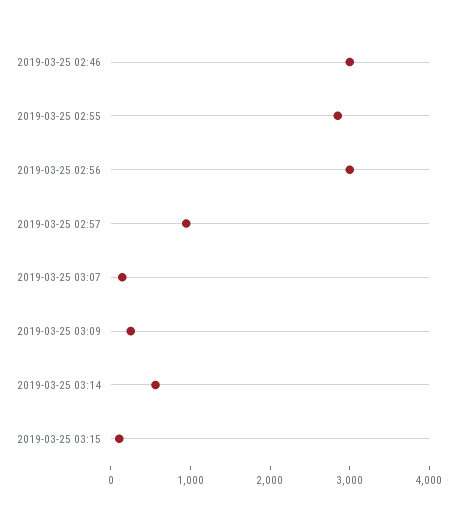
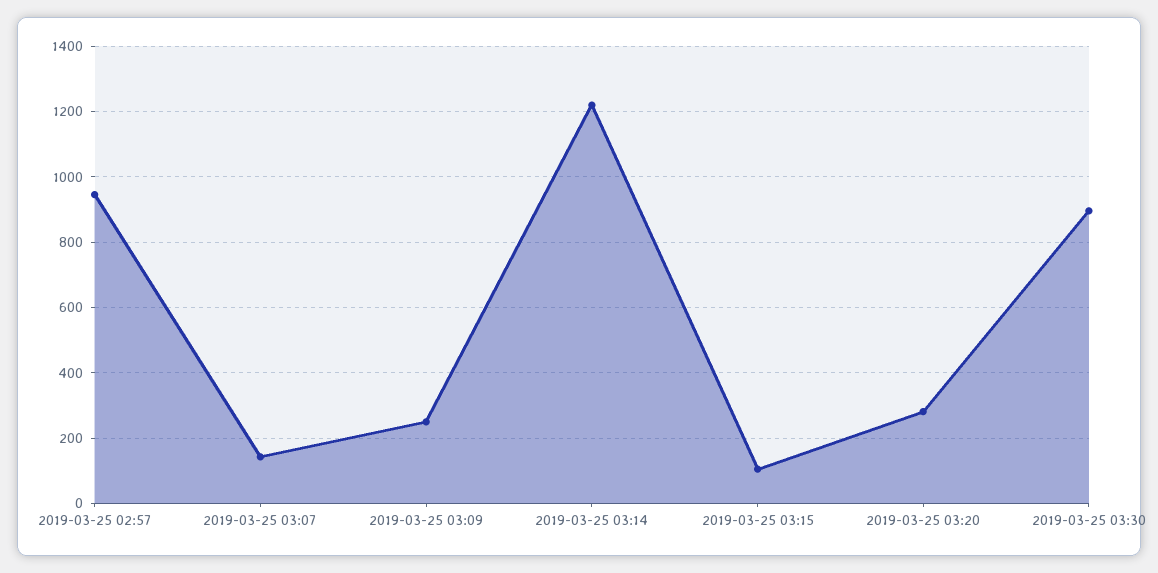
2019-03-25 02:46: 3000 -> none
2019-03-25 02:55: 2800 -> none
2019-03-25 02:56: 3000 -> none
2019-03-25 03:14: 600 -> 1220
2019-03-25 03:20: none -> 280
2019-03-25 03:30: none -> 900

